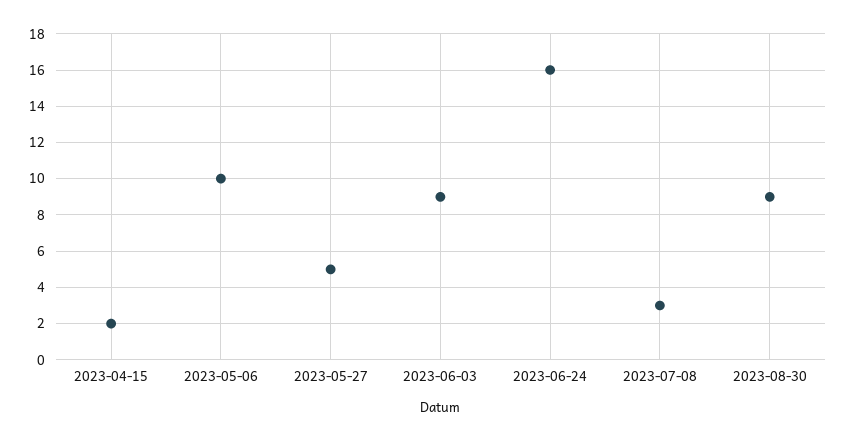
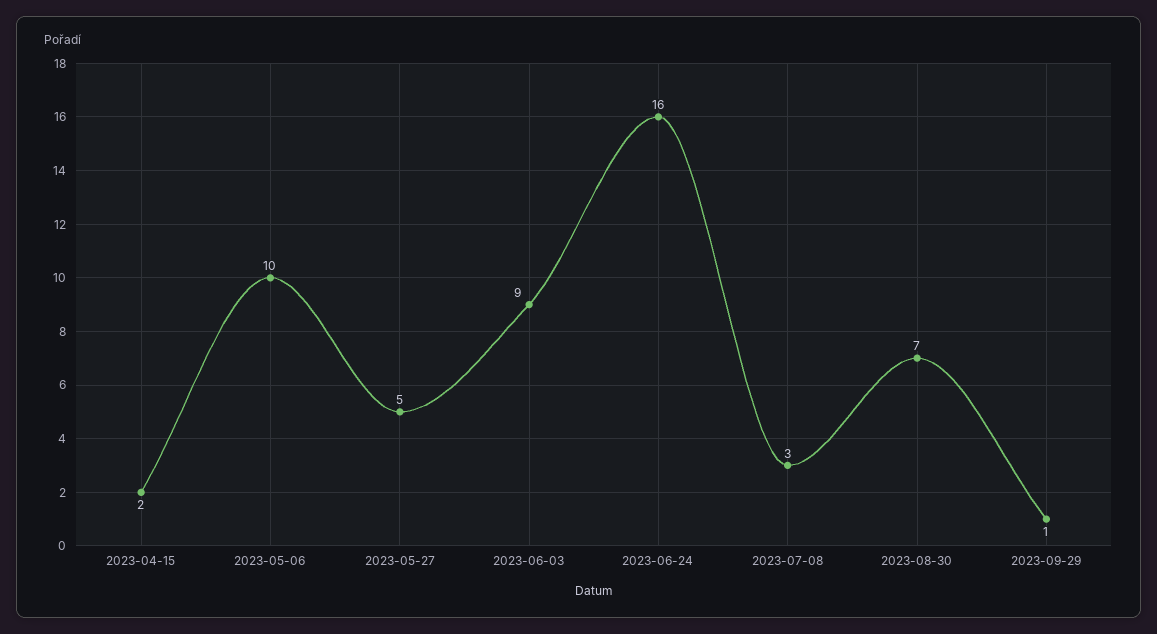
2023-08-30: 9 -> 7
2023-09-29: none -> 1

